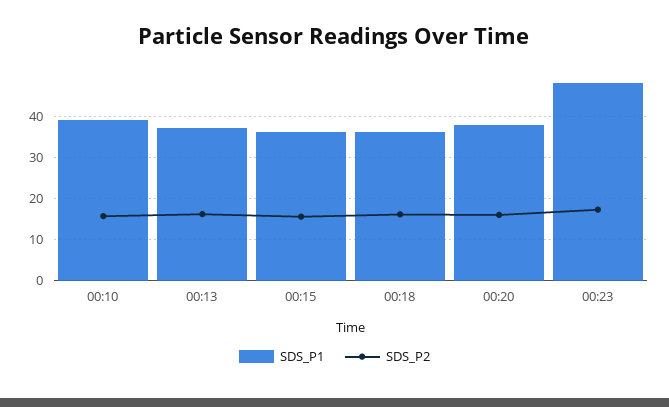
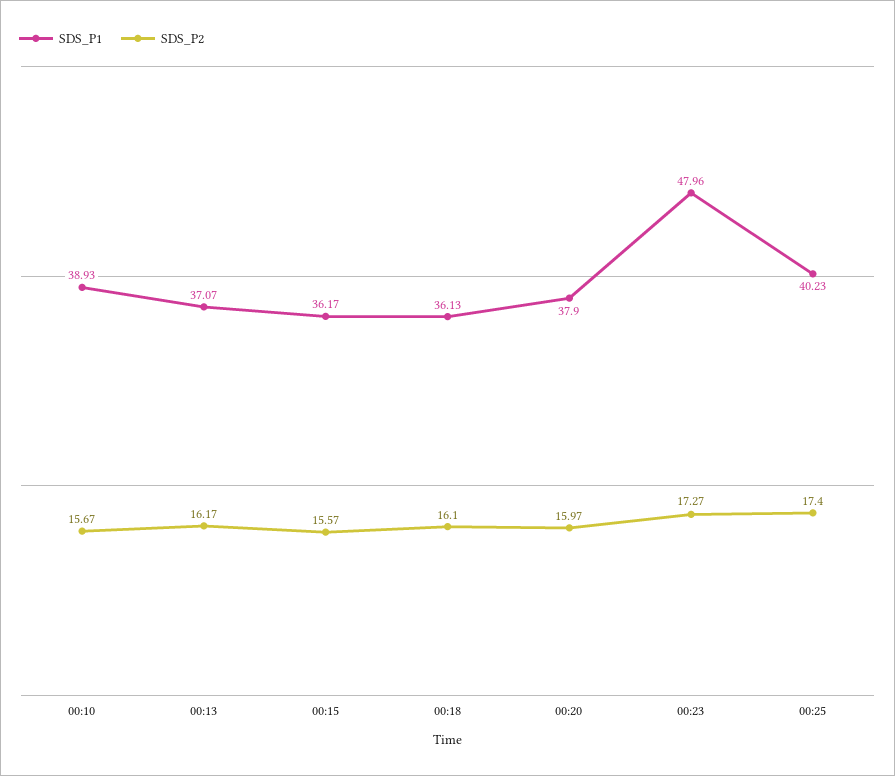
SDS_P1, 00:25: none -> 40.23
SDS_P2, 00:25: none -> 17.4

